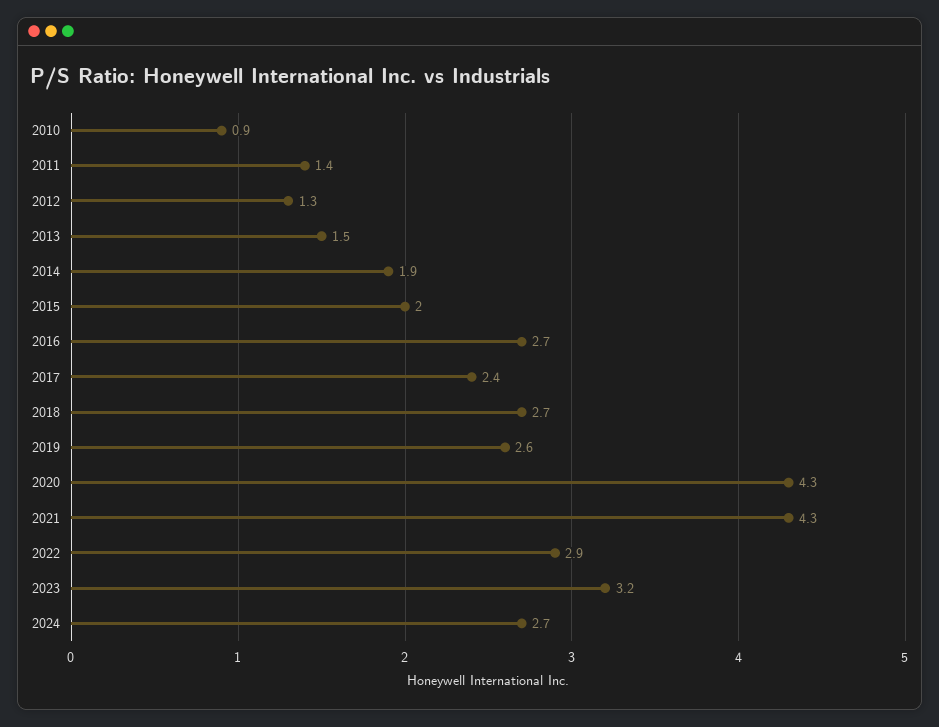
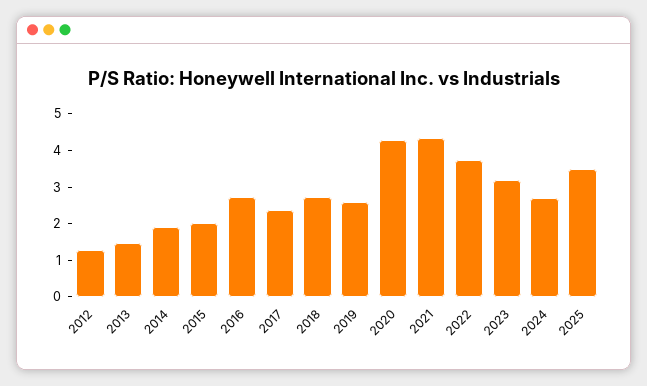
2010: 0.9 -> none
2011: 1.4 -> none
2022: 2.9 -> 3.75
2025: none -> 3.5

